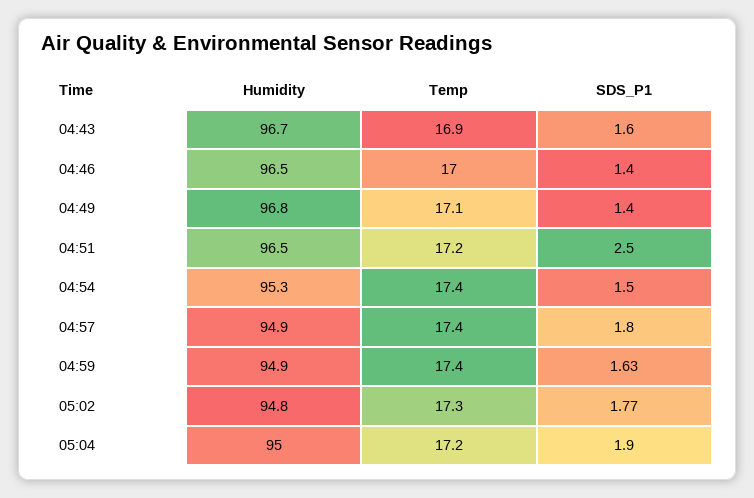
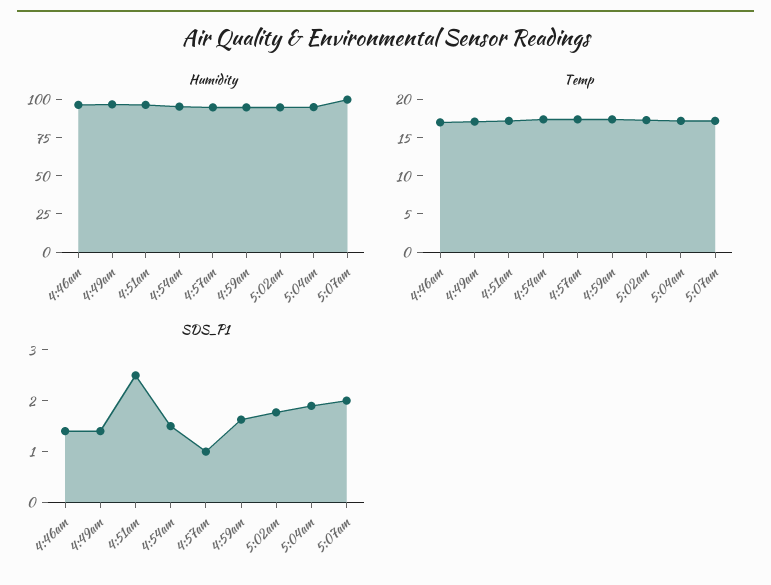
Humidity, 04:43: 96.7 -> none
Temp, 04:43: 16.9 -> none
SDS_P1, 04:43: 1.6 -> none
SDS_P1, 04:57: 1.8 -> 1
Humidity, 5:07am: none -> 100
Temp, 5:07am: none -> 17.5
SDS_P1, 5:07am: none -> 2

